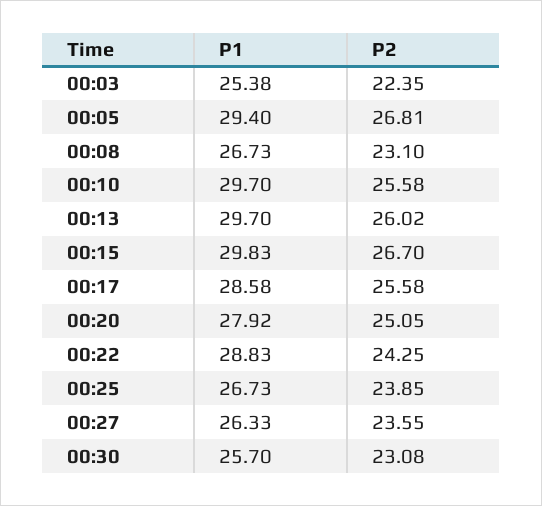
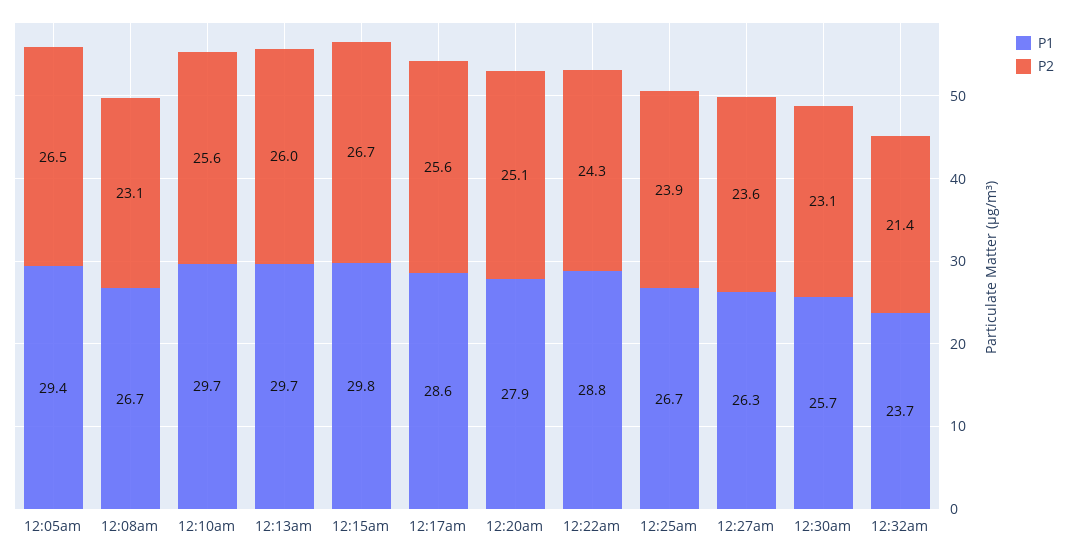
P1, 00:03: 25.38 -> none
P2, 00:03: 22.35 -> none
P2, 00:05: 26.81 -> 26.5
P1, 12:32am: none -> 23.7
P2, 12:32am: none -> 21.4

